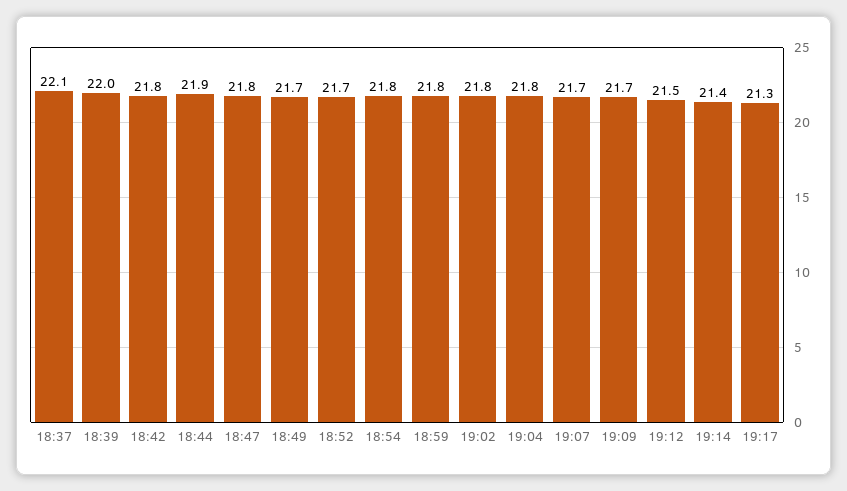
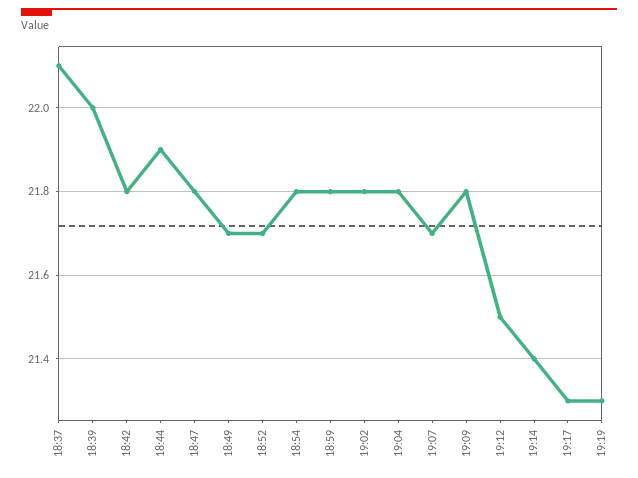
19:09: 21.7 -> 21.8
19:19: none -> 21.3

